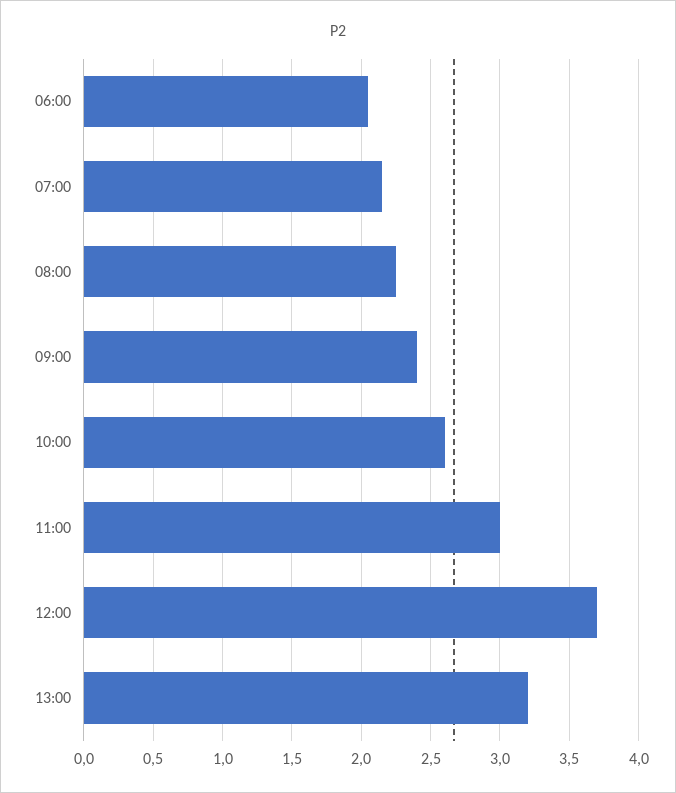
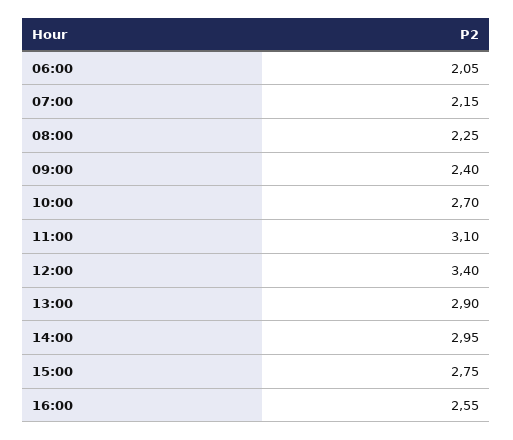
10:00: 2.6 -> 2.7
11:00: 3 -> 3.1
12:00: 3.7 -> 3.4
13:00: 3.2 -> 2.9
14:00: none -> 2.95
15:00: none -> 2.75
16:00: none -> 2.55

